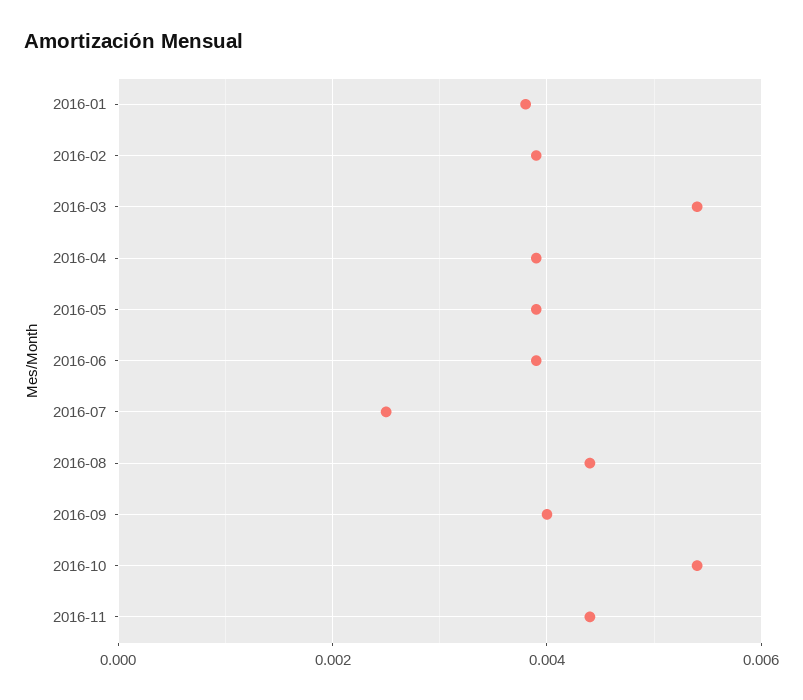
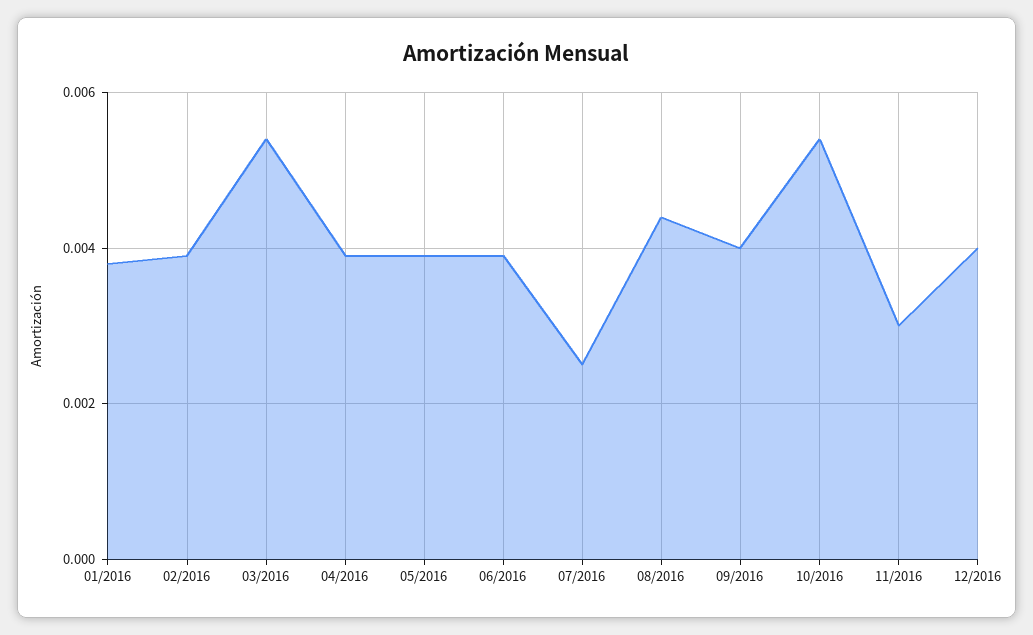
2016-11: 0.0045 -> 0.003
12/2016: none -> 0.004

